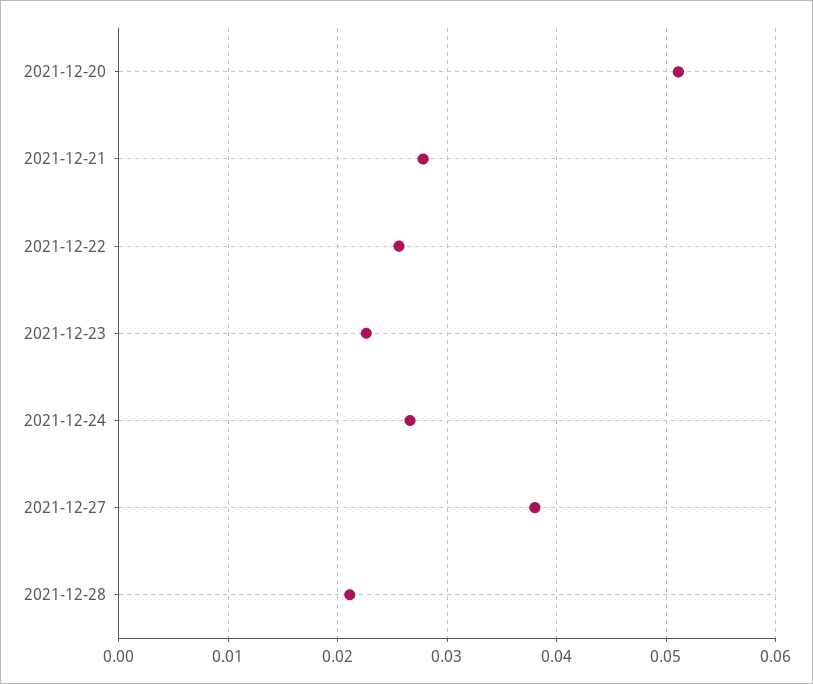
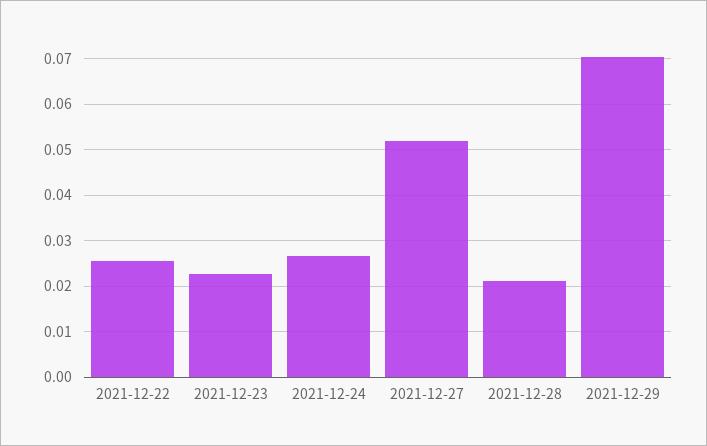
2021-12-20: 0.051 -> none
2021-12-21: 0.028 -> none
2021-12-27: 0.038 -> 0.052
2021-12-29: none -> 0.07

